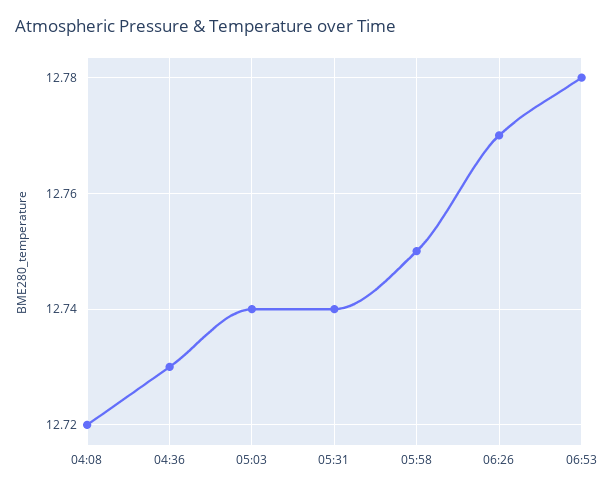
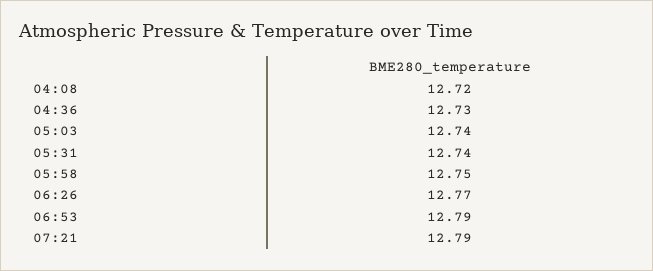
06:53: 12.78 -> 12.79
07:21: none -> 12.79

